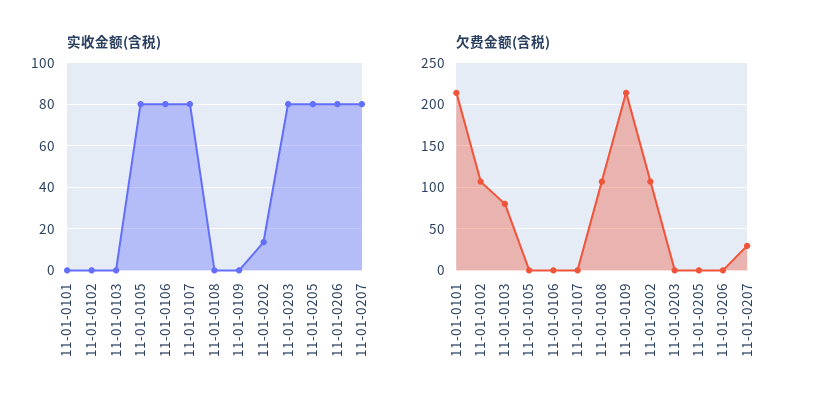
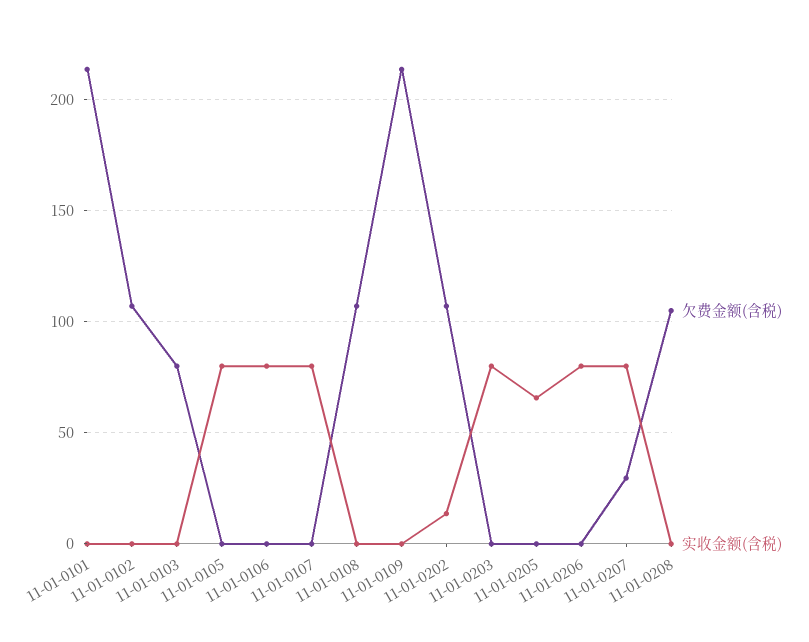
实收金额(含税), 11-01-0205: 80 -> 65
欠费金额(含税), 11-01-0208: none -> 105
实收金额(含税), 11-01-0208: none -> 0

